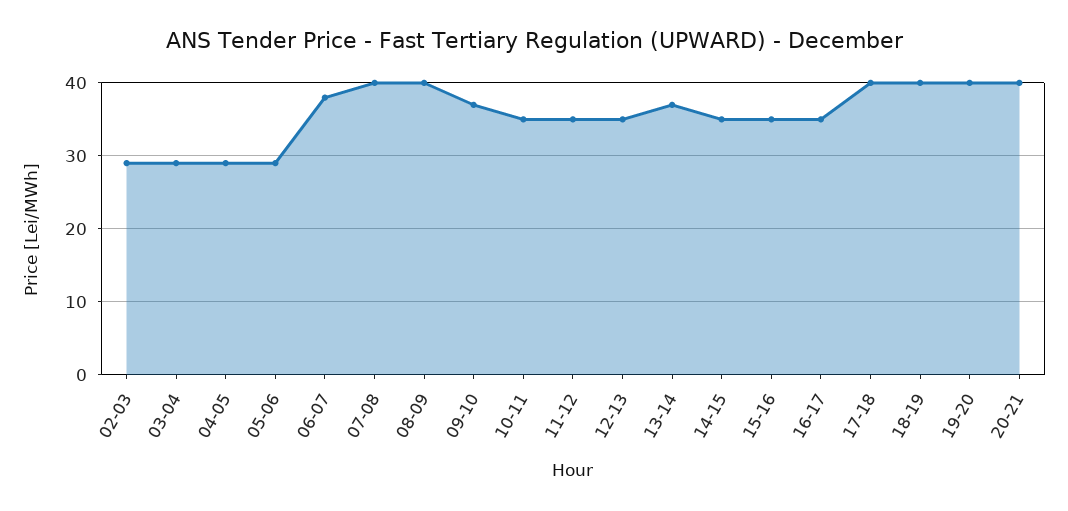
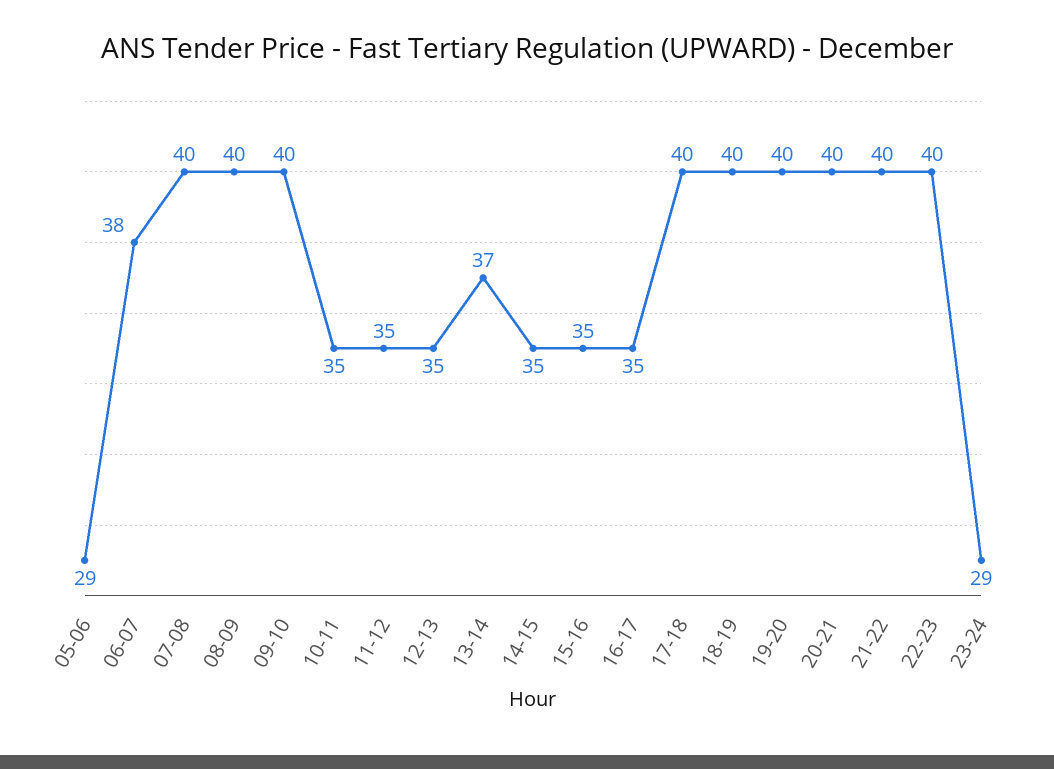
02-03: 29 -> none
03-04: 29 -> none
04-05: 29 -> none
09-10: 37 -> 40
21-22: none -> 40
22-23: none -> 40
23-24: none -> 29

